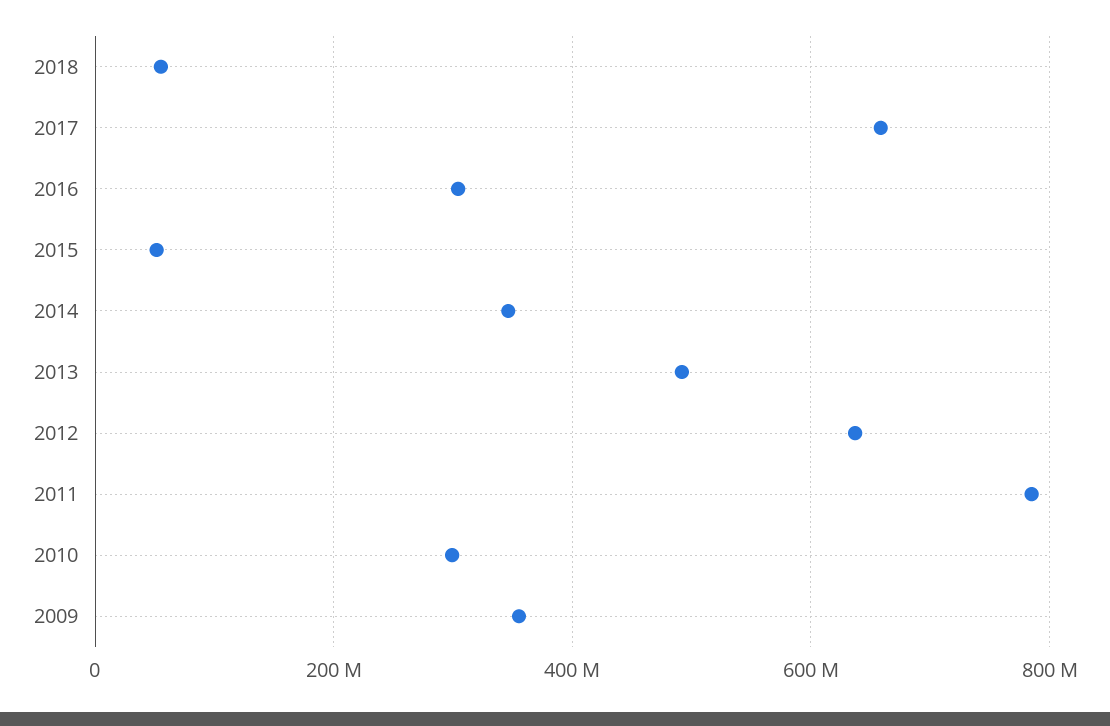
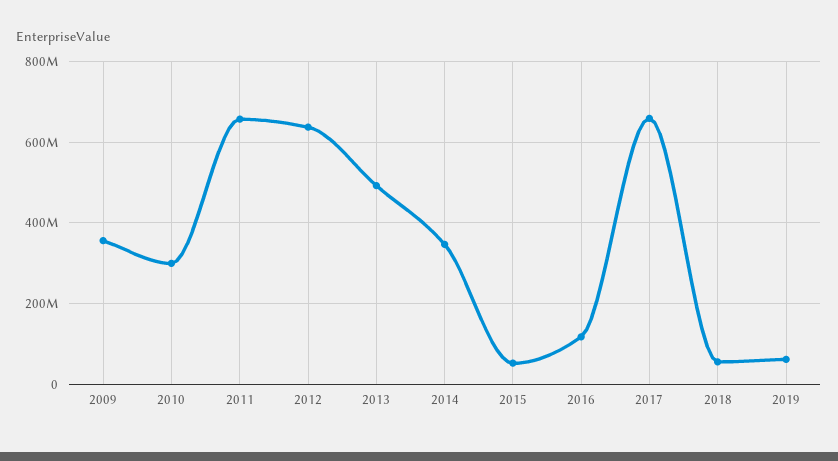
2016: 300000000 -> 120000000
2011: 780000000 -> 660000000
2019: none -> 60000000

